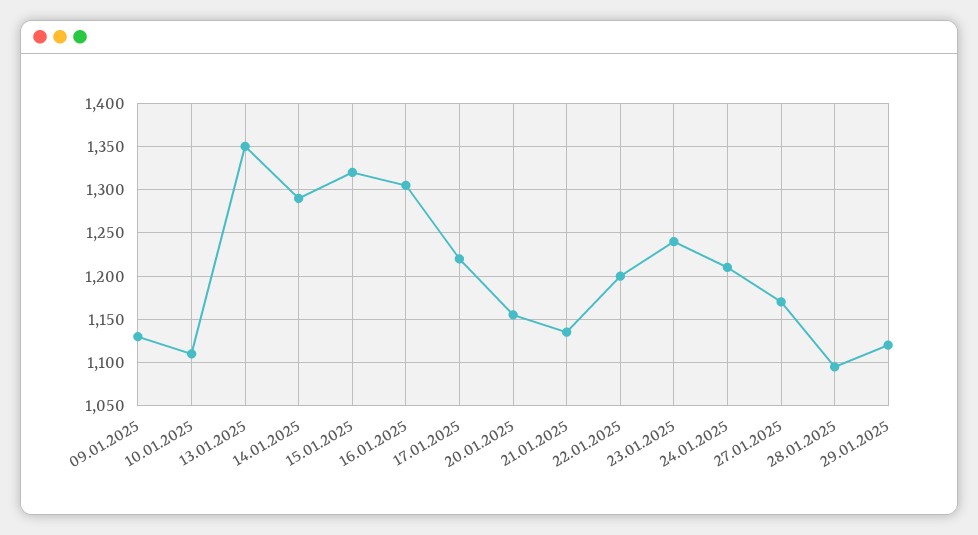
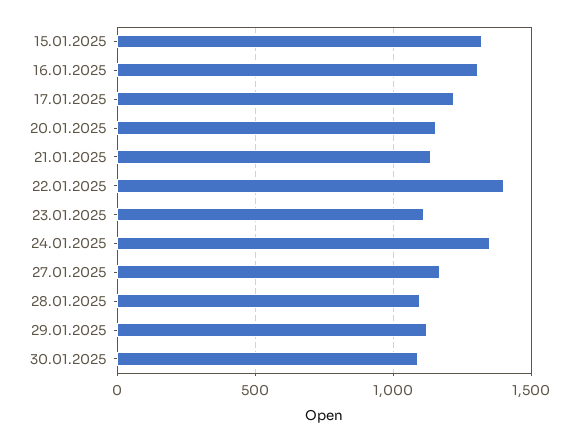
09.01.2025: 1130 -> none
10.01.2025: 1110 -> none
13.01.2025: 1350 -> none
14.01.2025: 1290 -> none
22.01.2025: 1200 -> 1400
23.01.2025: 1240 -> 1100
24.01.2025: 1210 -> 1350
30.01.2025: none -> 1100

